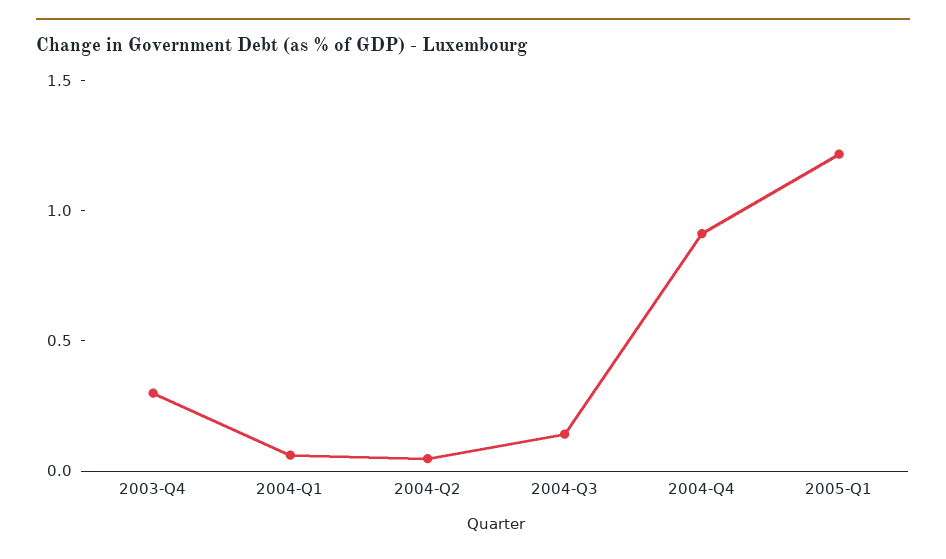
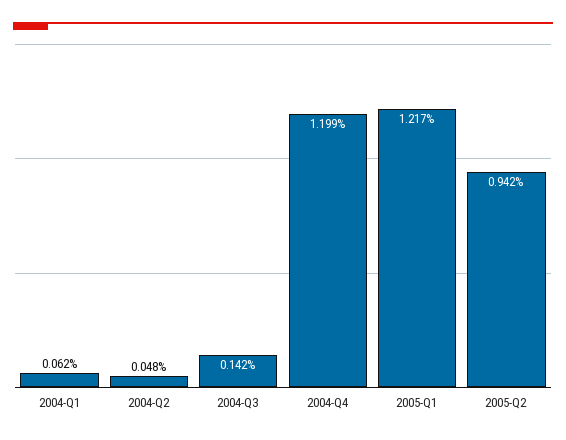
2003-Q4: 0.3 -> none
2004-Q4: 0.9 -> 1.199
2005-Q2: none -> 0.942

